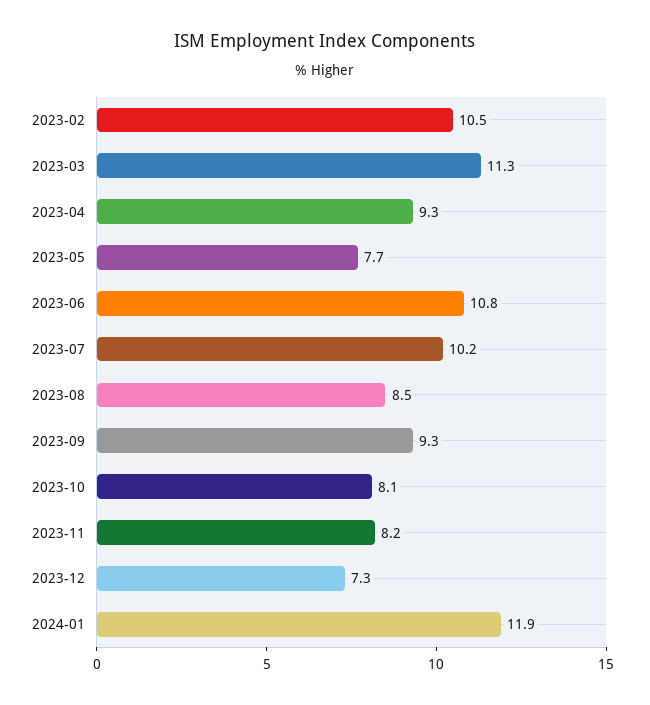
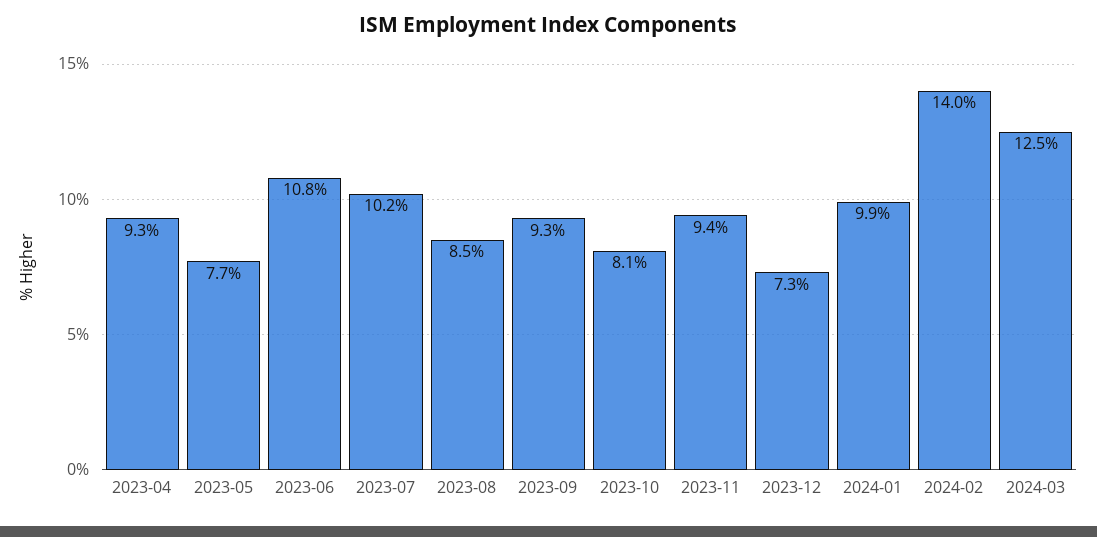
2023-02: 10.5 -> none
2023-03: 11.3 -> none
2023-11: 8.2 -> 9.4
2024-01: 11.9 -> 9.9
2024-02: none -> 14
2024-03: none -> 12.5

